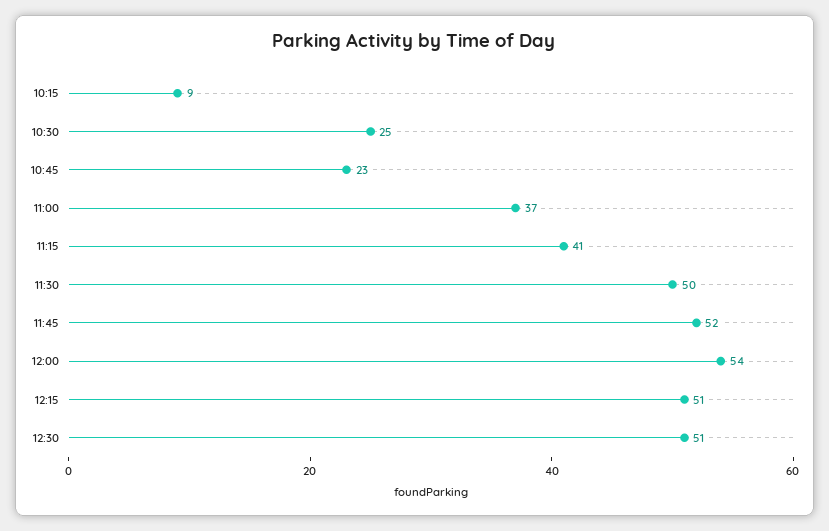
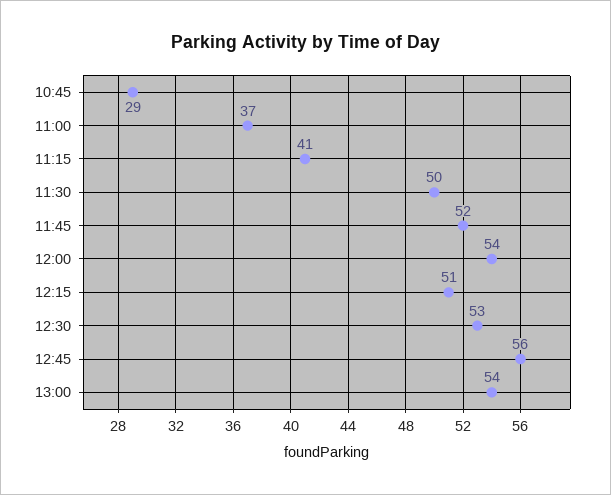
10:15: 9 -> none
10:30: 25 -> none
10:45: 23 -> 29
12:30: 51 -> 53
12:45: none -> 56
13:00: none -> 54

